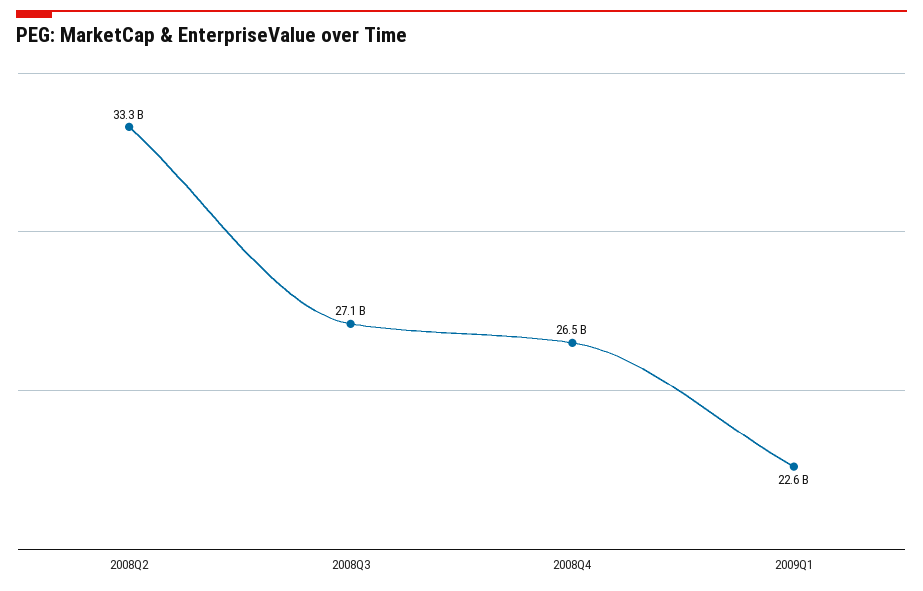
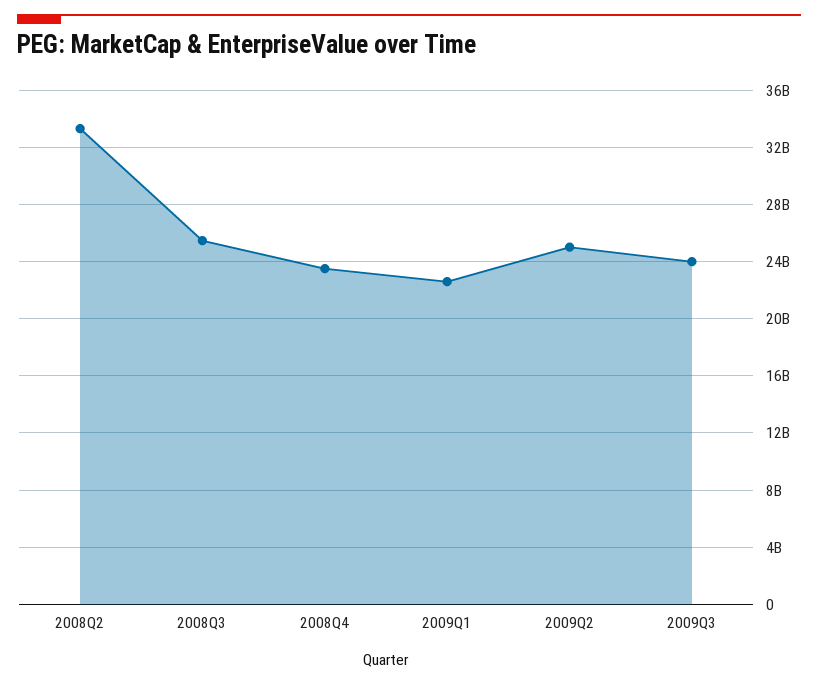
2008Q3: 27100000000 -> 25500000000
2008Q4: 26500000000 -> 23500000000
2009Q2: none -> 25000000000
2009Q3: none -> 24000000000

